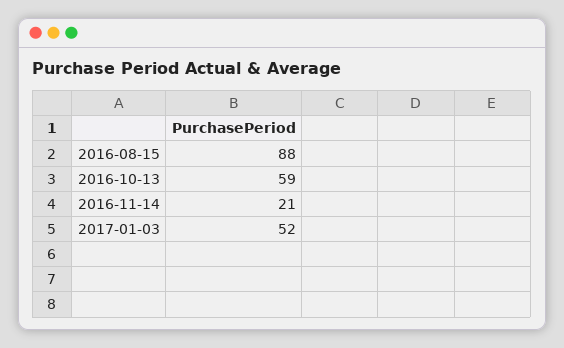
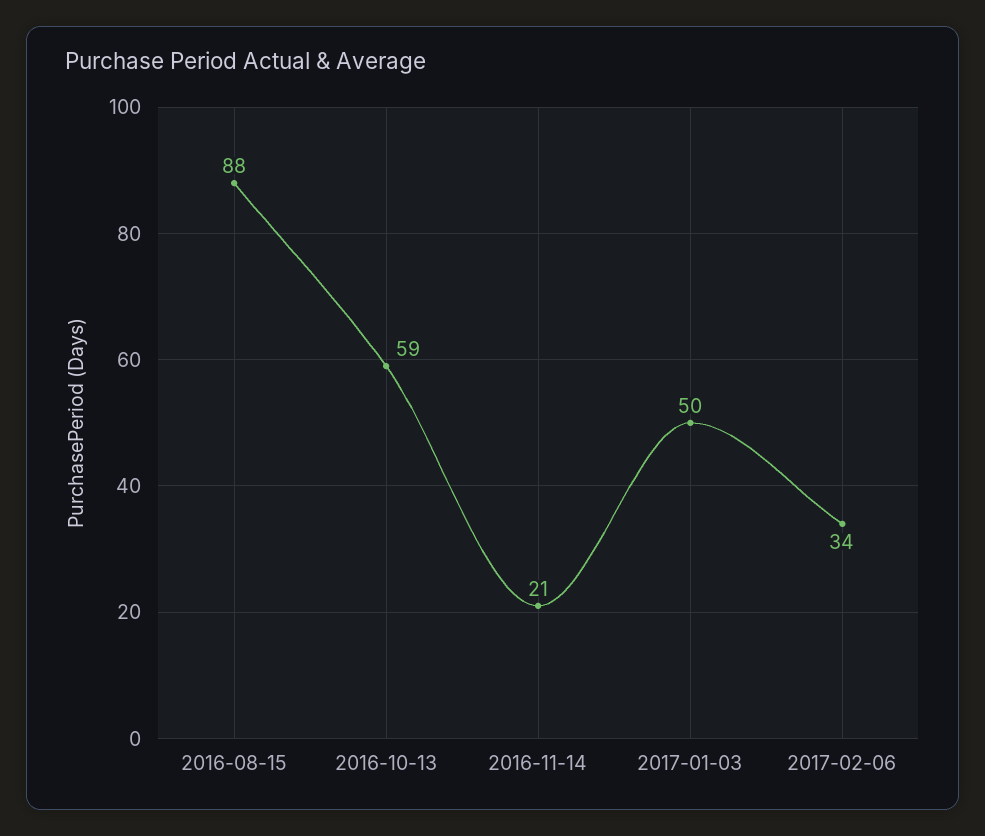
2017-01-03: 52 -> 50
2017-02-06: none -> 34

